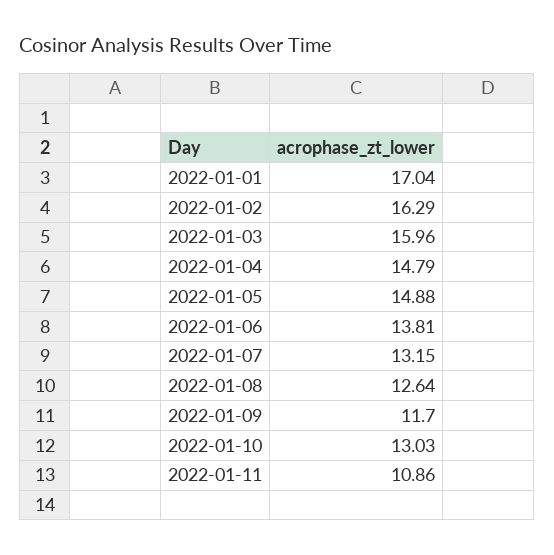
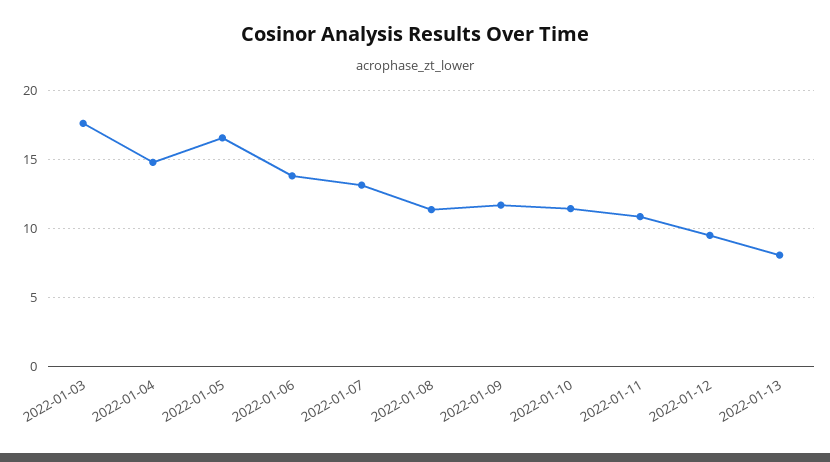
2022-01-01: 17.04 -> none
2022-01-02: 16.29 -> none
2022-01-03: 15.96 -> 17.5
2022-01-05: 14.88 -> 16.5
2022-01-08: 12.64 -> 11.5
2022-01-10: 13.03 -> 11.5
2022-01-12: none -> 9.5
2022-01-13: none -> 8

